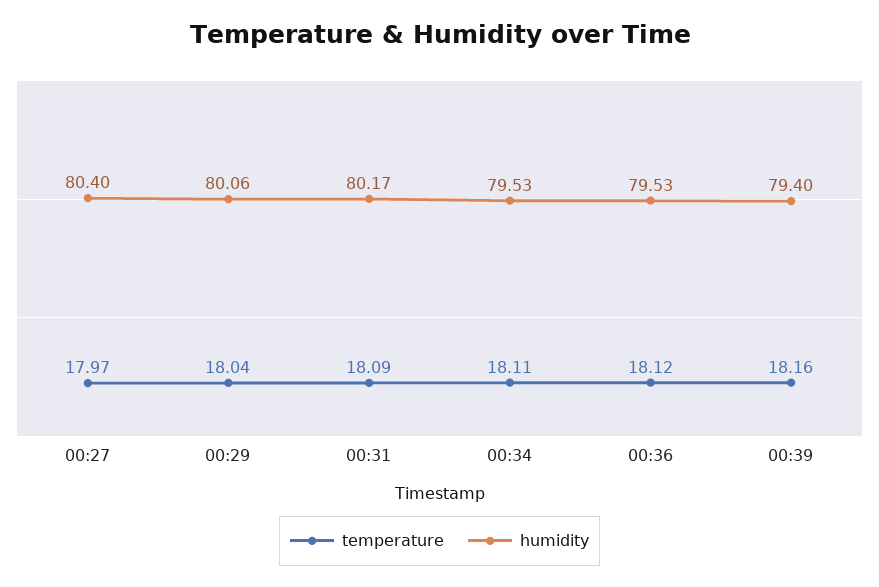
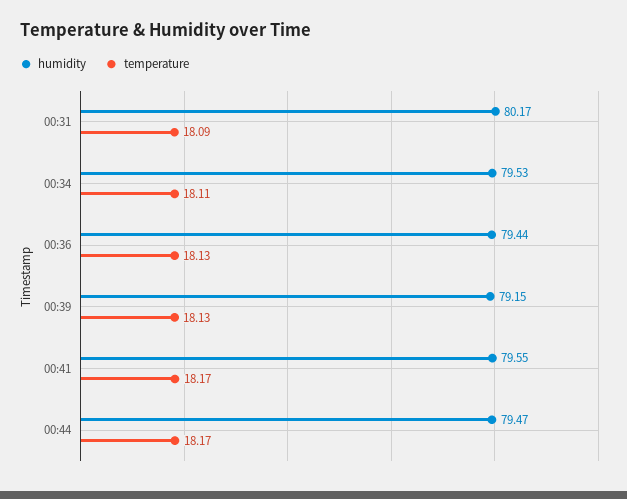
temperature, 00:27: 17.97 -> none
humidity, 00:27: 80.4 -> none
temperature, 00:29: 18.04 -> none
humidity, 00:29: 80.06 -> none
temperature, 00:36: 18.12 -> 18.13
humidity, 00:36: 79.53 -> 79.44
temperature, 00:39: 18.16 -> 18.13
humidity, 00:39: 79.4 -> 79.15
humidity, 00:41: none -> 79.55
temperature, 00:41: none -> 18.17
humidity, 00:44: none -> 79.47
temperature, 00:44: none -> 18.17

